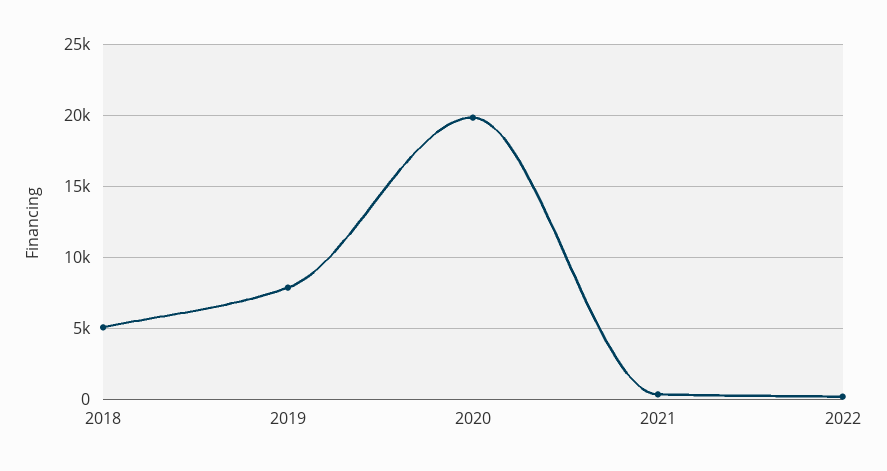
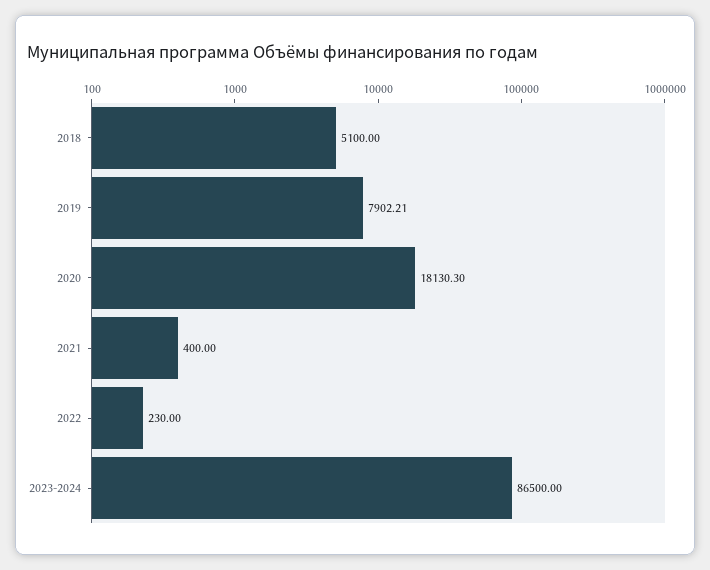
2020: 20000 -> 18130.3
2023-2024: none -> 86500

